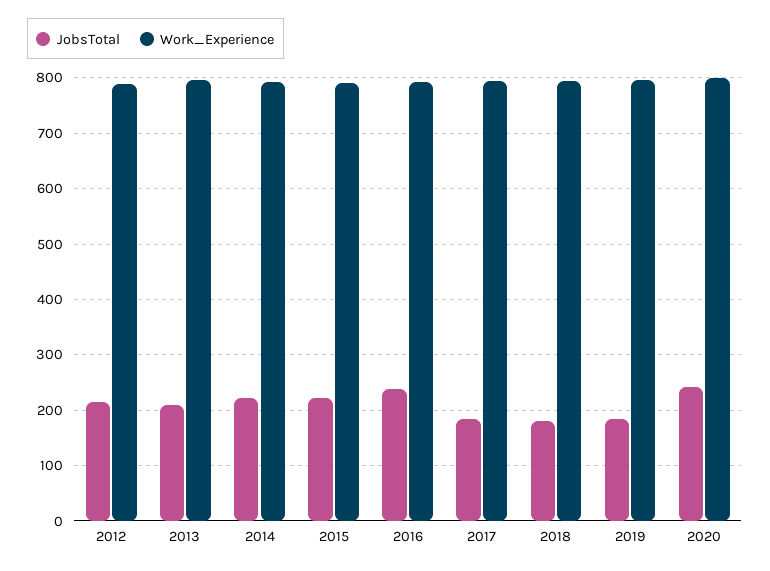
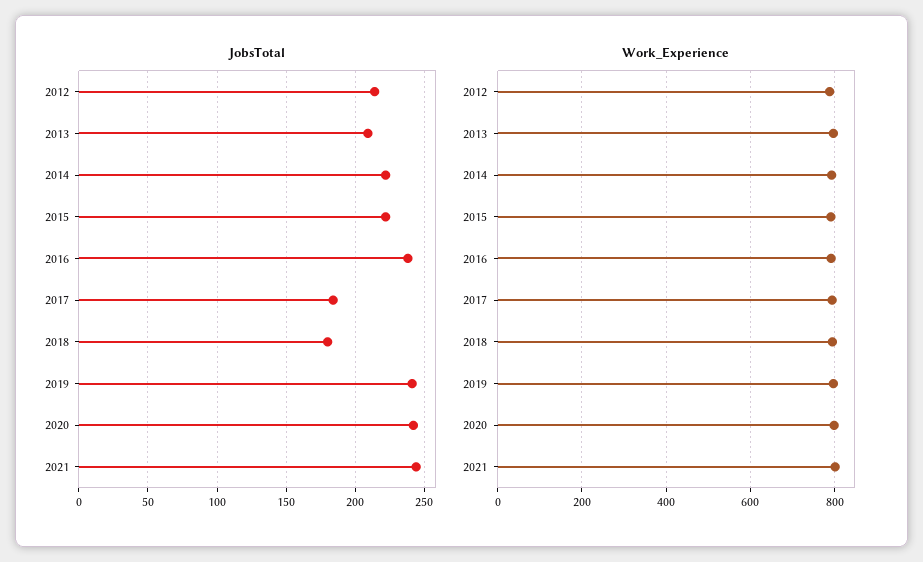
JobsTotal, 2019: 180 -> 240
JobsTotal, 2021: none -> 245
Work_Experience, 2021: none -> 800

